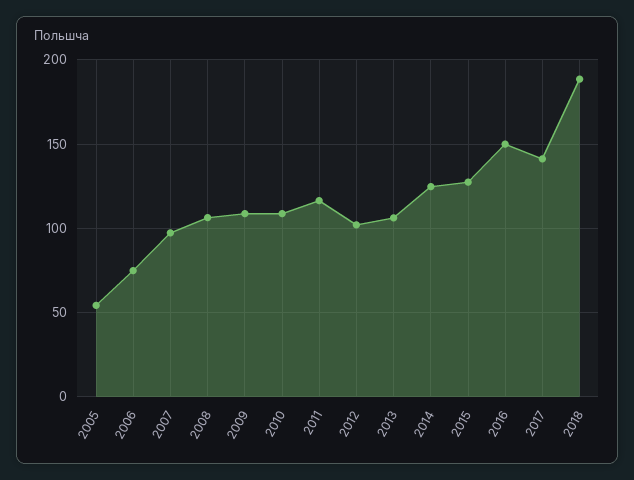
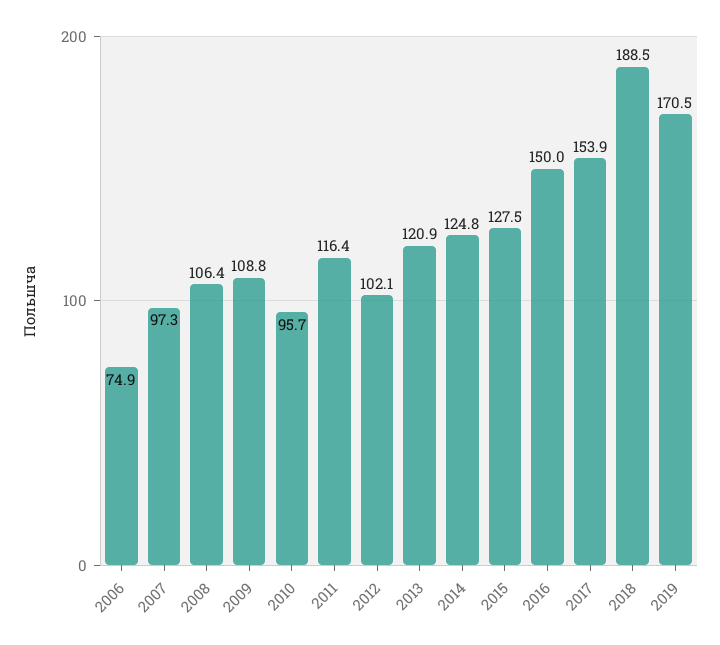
2005: 55 -> none
2010: 110 -> 95.7
2013: 105 -> 120.9
2017: 140 -> 153.9
2019: none -> 170.5

